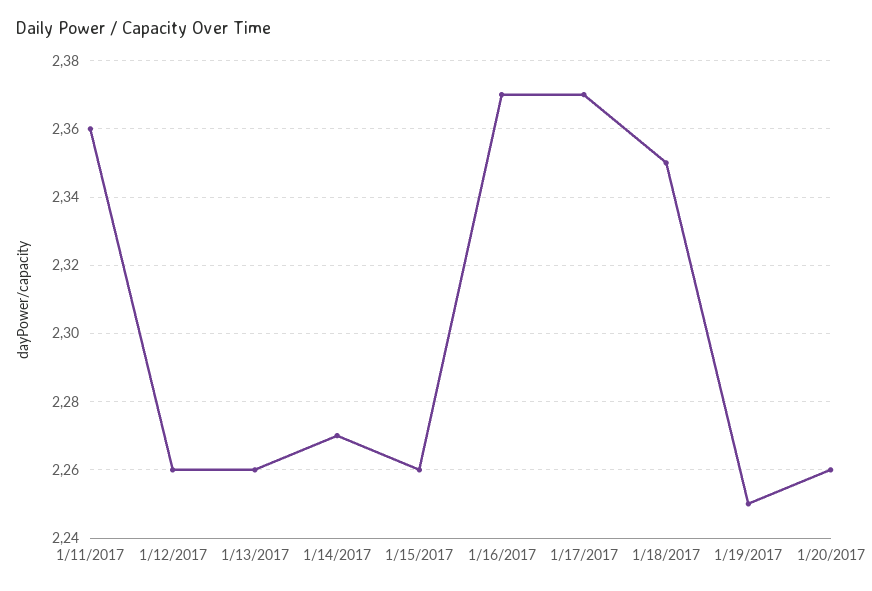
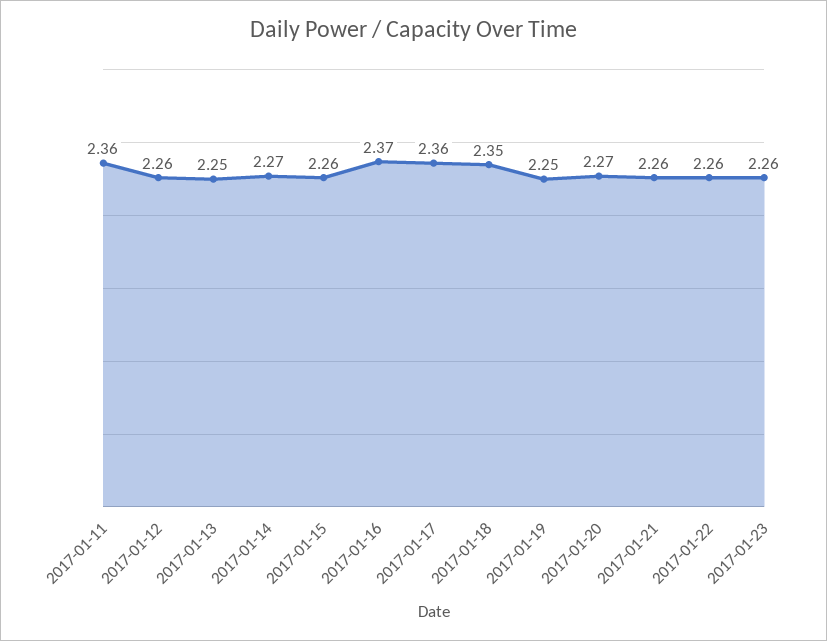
1/13/2017: 2.26 -> 2.25
1/17/2017: 2.37 -> 2.36
1/20/2017: 2.26 -> 2.27
2017-01-21: none -> 2.26
2017-01-22: none -> 2.26
2017-01-23: none -> 2.26

